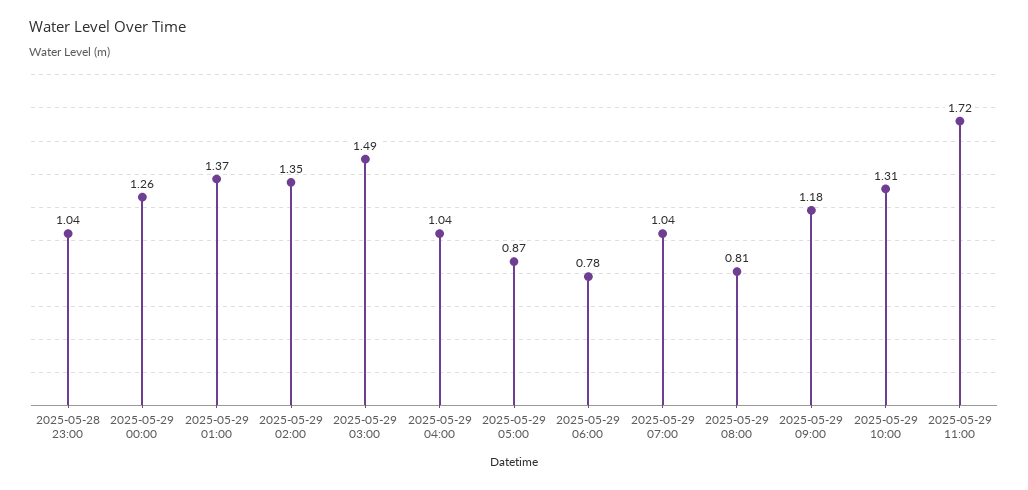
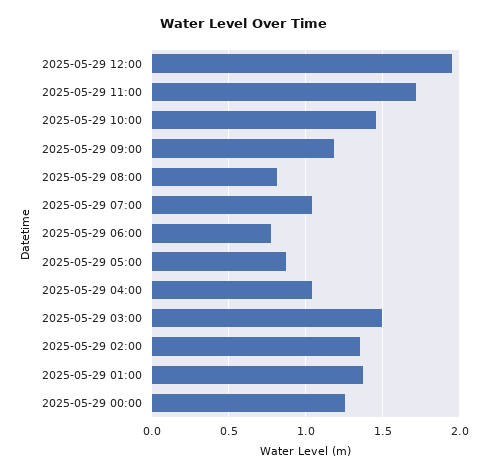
2025-05-28 23:00: 1.04 -> none
2025-05-29 10:00: 1.31 -> 1.45
2025-05-29 12:00: none -> 1.95

